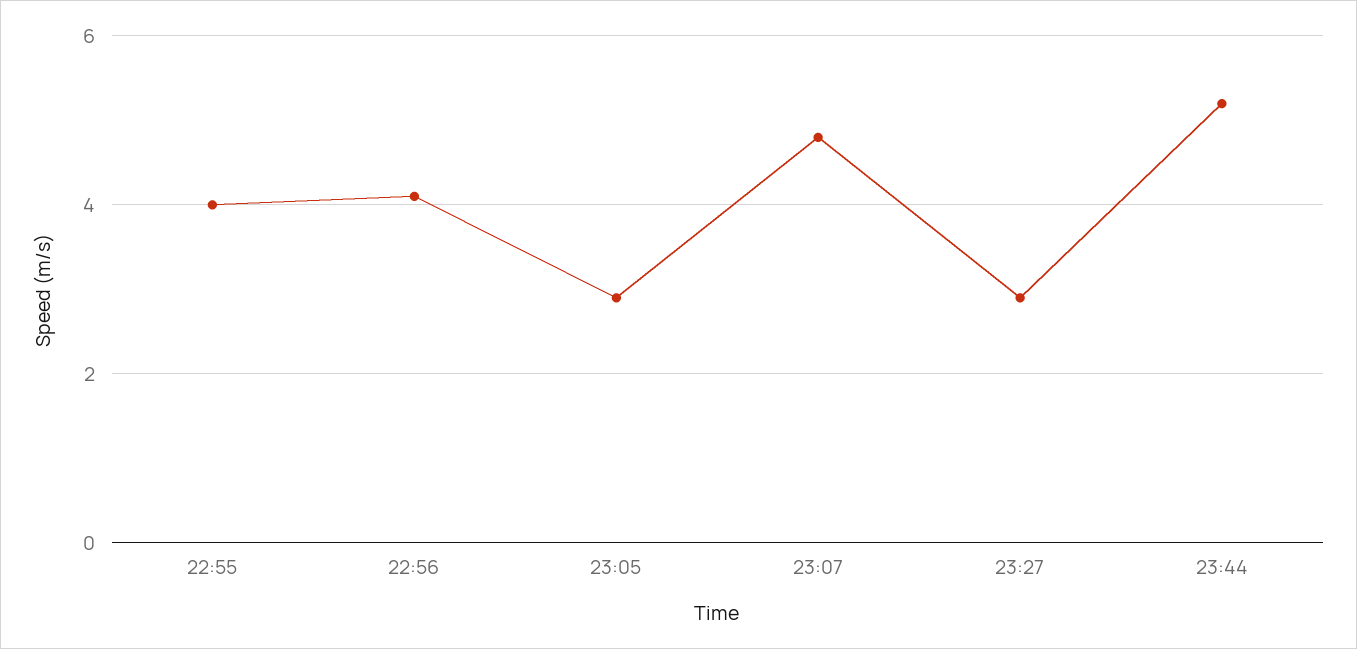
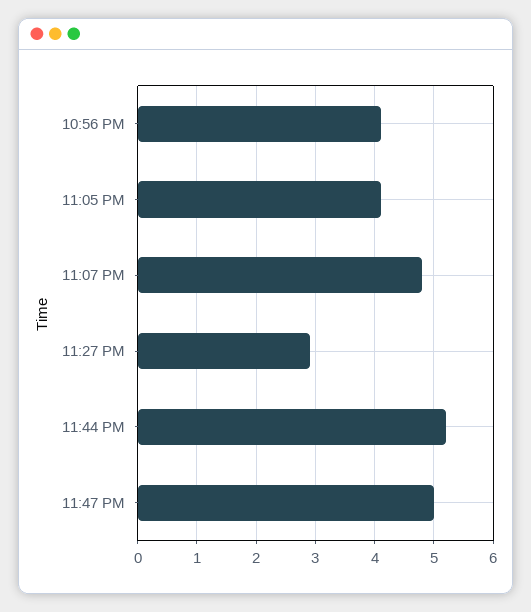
22:55: 4 -> none
23:05: 3 -> 4
11:47 PM: none -> 5

